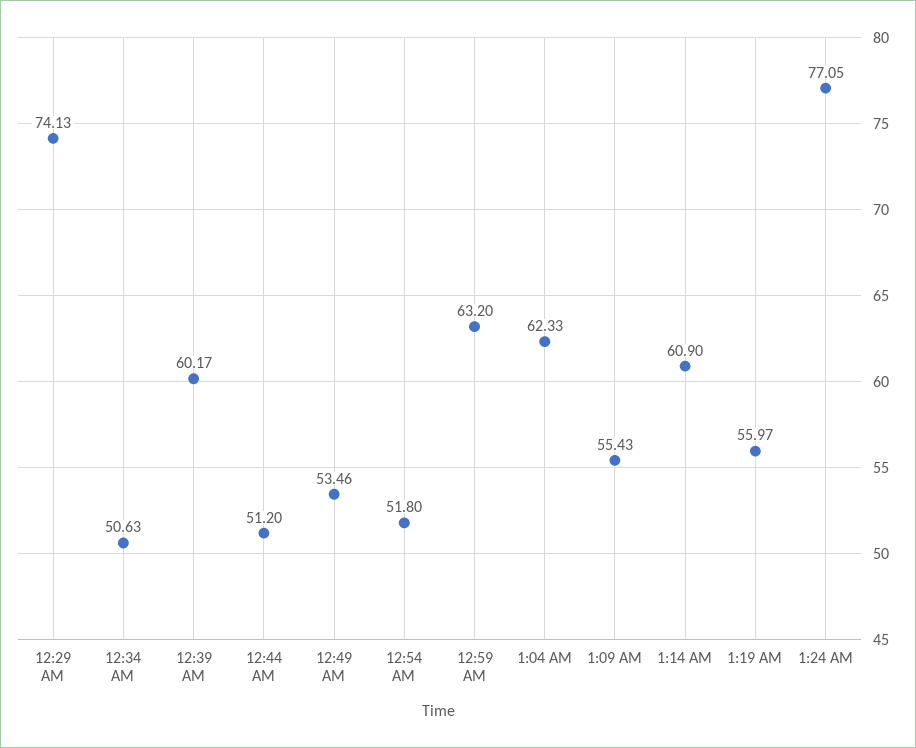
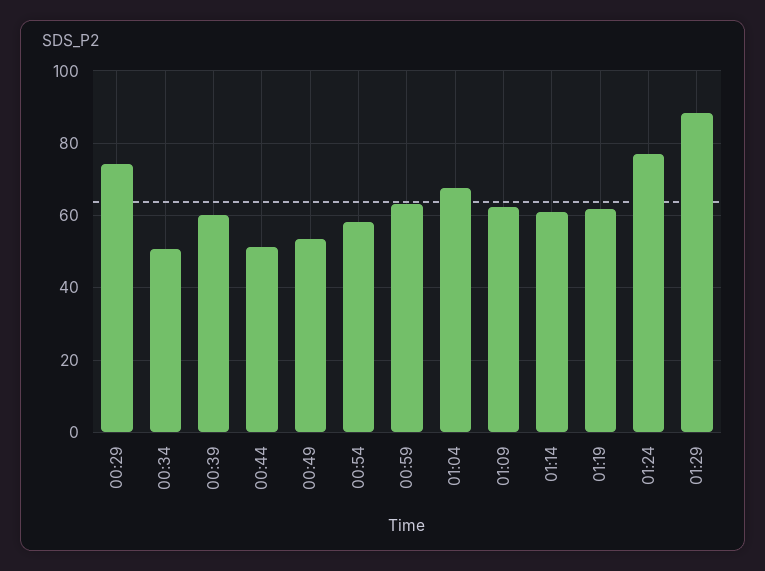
12:54 AM: 51.8 -> 58
1:04 AM: 62.33 -> 68
1:09 AM: 55.43 -> 62
1:19 AM: 55.97 -> 62
01:29: none -> 88

